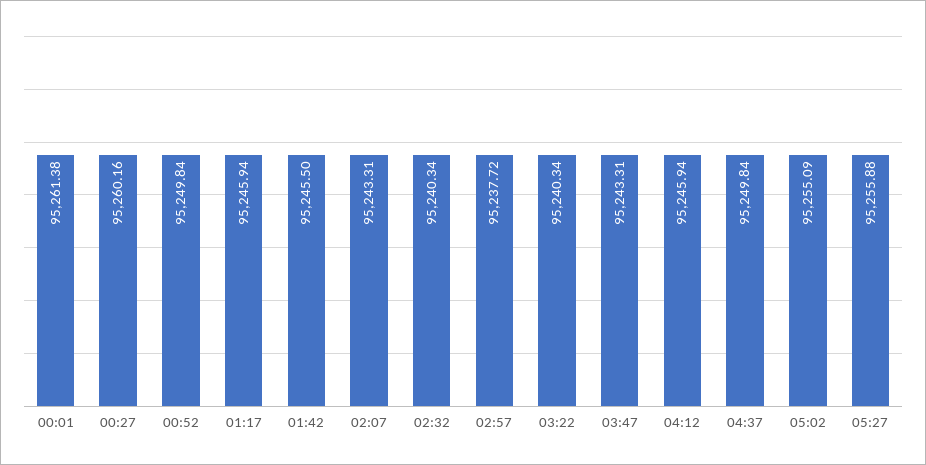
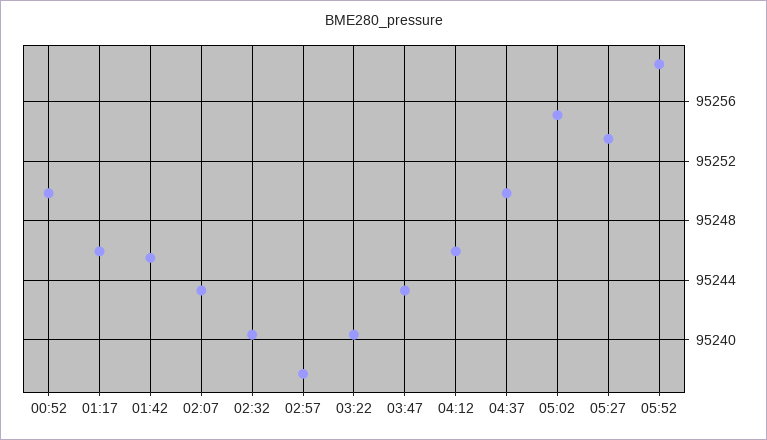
00:01: 95261.38 -> none
00:27: 95260.16 -> none
05:27: 95255.88 -> 95253.5
05:52: none -> 95258.5

